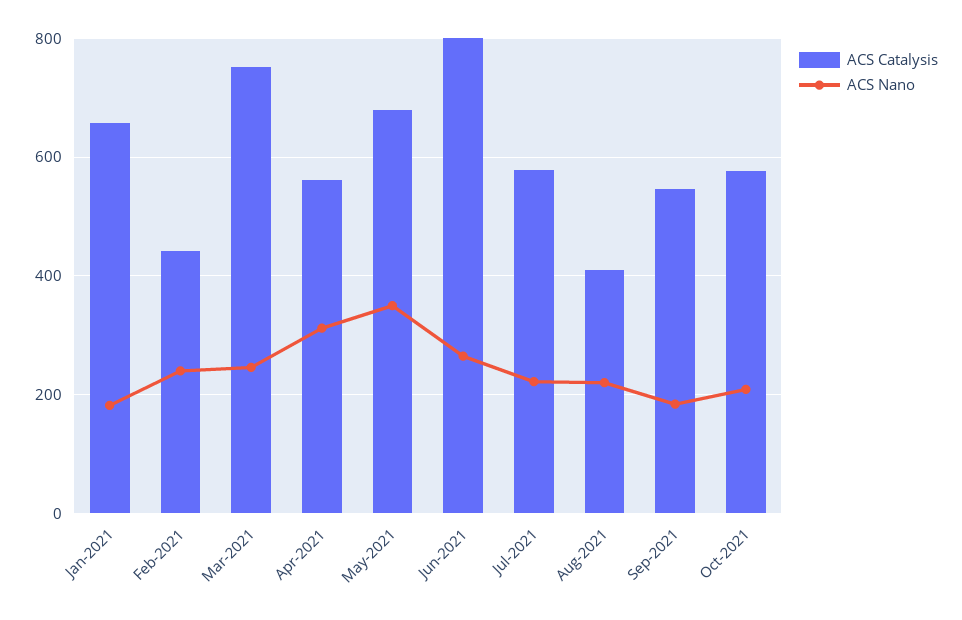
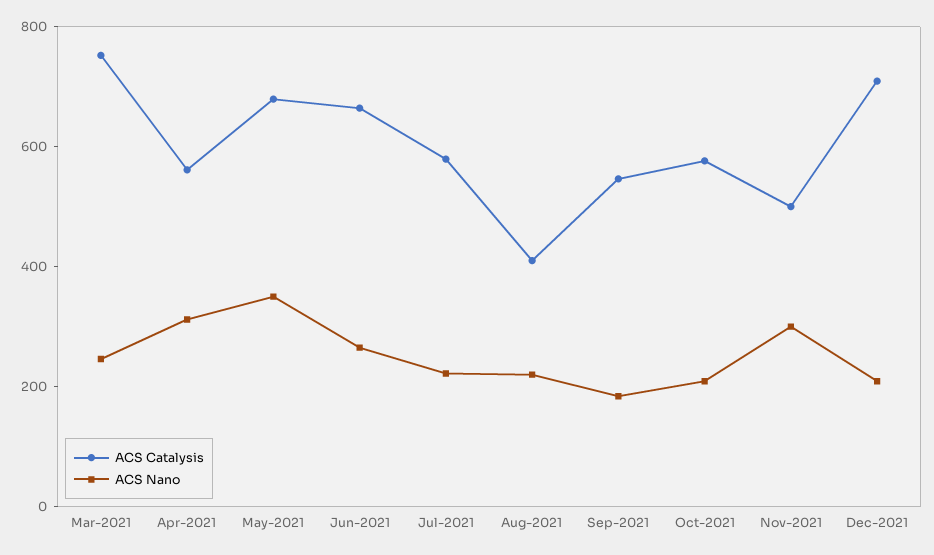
ACS Catalysis, Jan-2021: 660 -> none
ACS Nano, Jan-2021: 180 -> none
ACS Catalysis, Feb-2021: 440 -> none
ACS Nano, Feb-2021: 240 -> none
ACS Catalysis, Jun-2021: 800 -> 650
ACS Catalysis, Nov-2021: none -> 500
ACS Nano, Nov-2021: none -> 300
ACS Catalysis, Dec-2021: none -> 700
ACS Nano, Dec-2021: none -> 200

